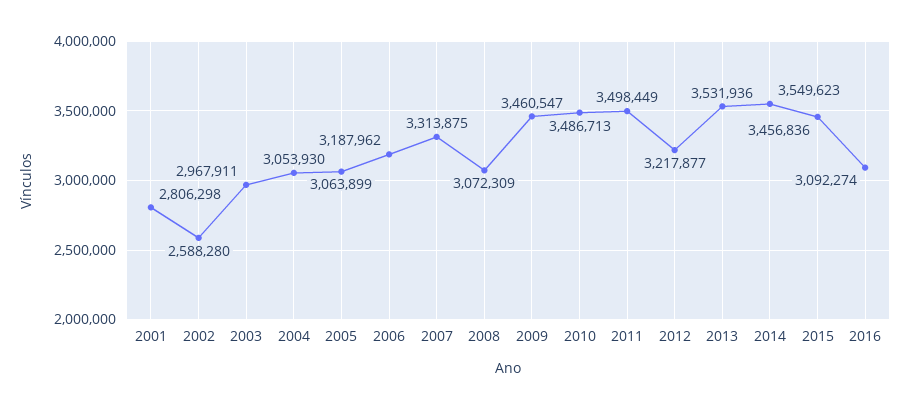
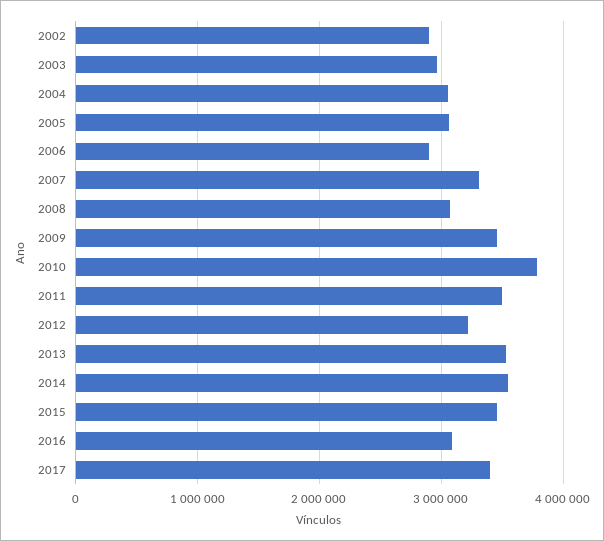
2001: 2806298 -> none
2002: 2588280 -> 2900000
2006: 3187962 -> 2900000
2010: 3486713 -> 3800000
2017: none -> 3400000

